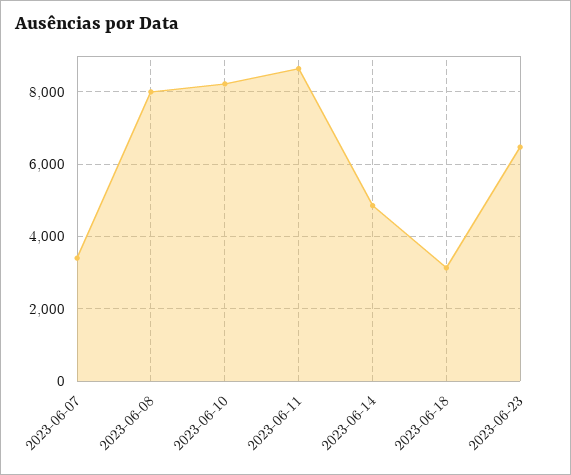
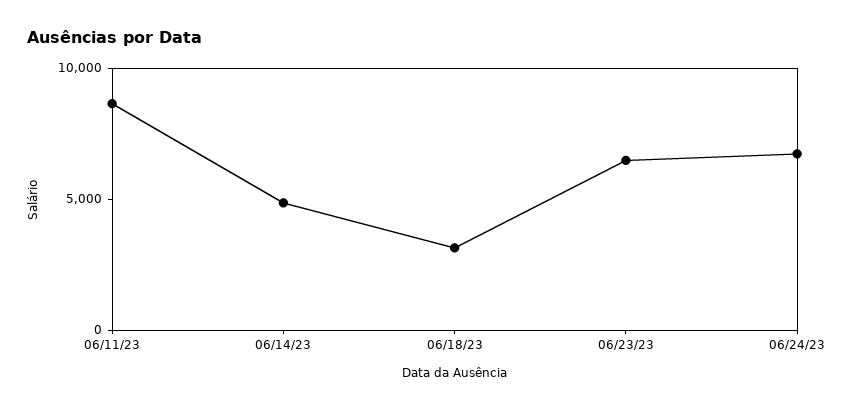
2023-06-07: 3400 -> none
2023-06-08: 8000 -> none
2023-06-10: 8200 -> none
06/24/23: none -> 7000

